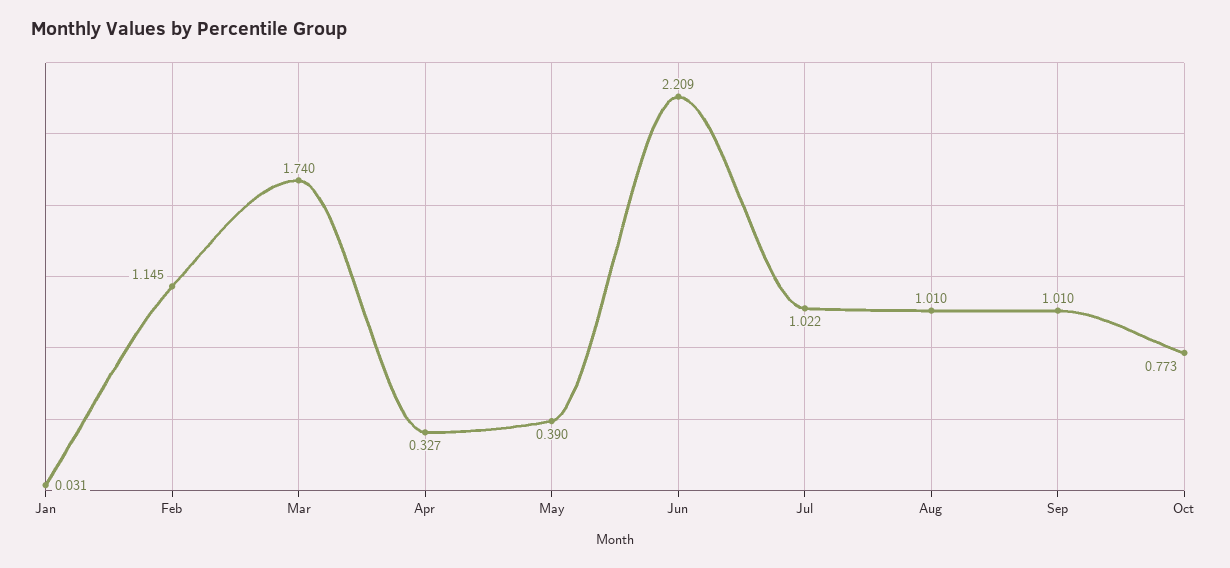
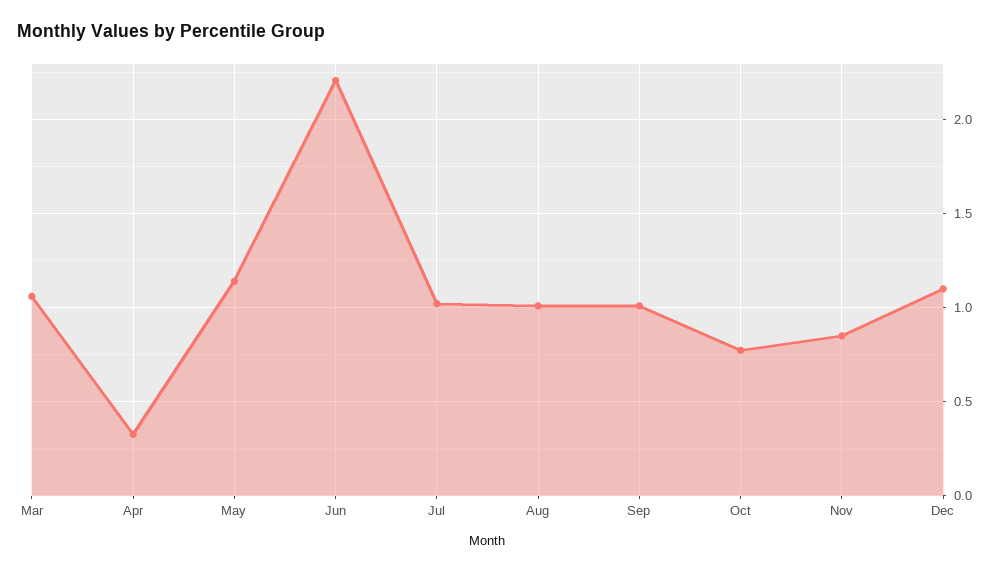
Jan: 0.031 -> none
Feb: 1.145 -> none
Mar: 1.74 -> 1.05
May: 0.39 -> 1.15
Nov: none -> 0.85
Dec: none -> 1.1

